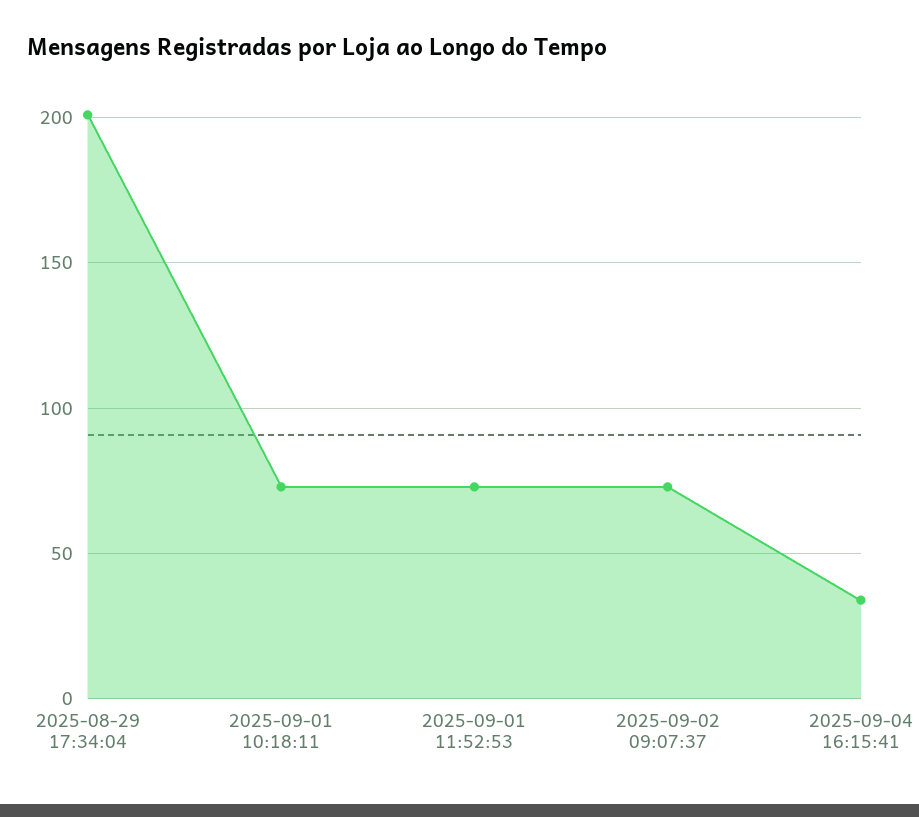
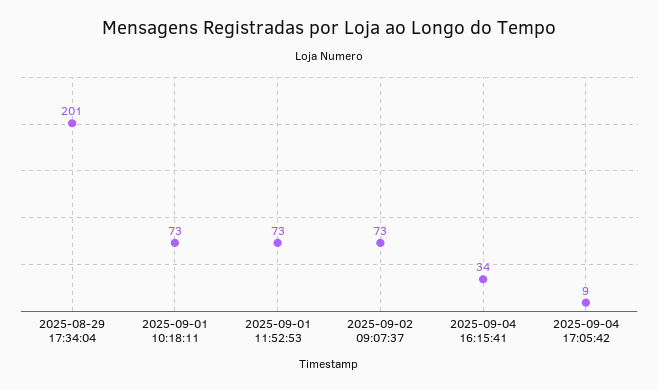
2025-09-04 17:05:42: none -> 9

